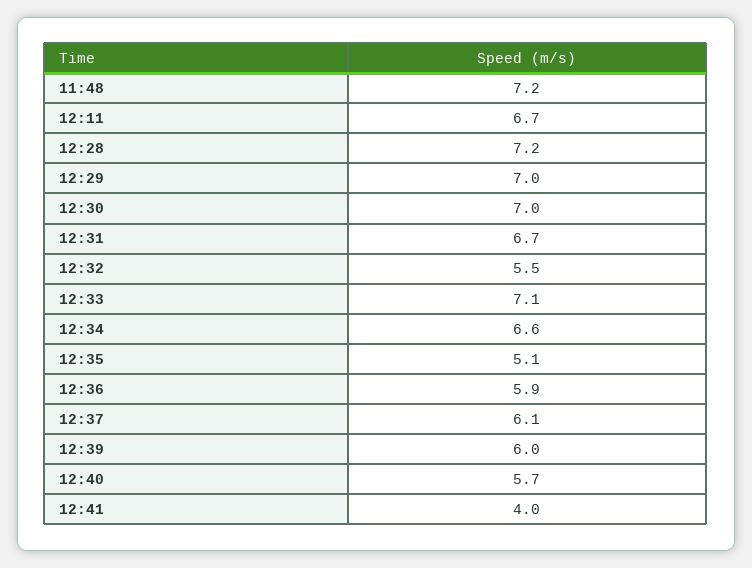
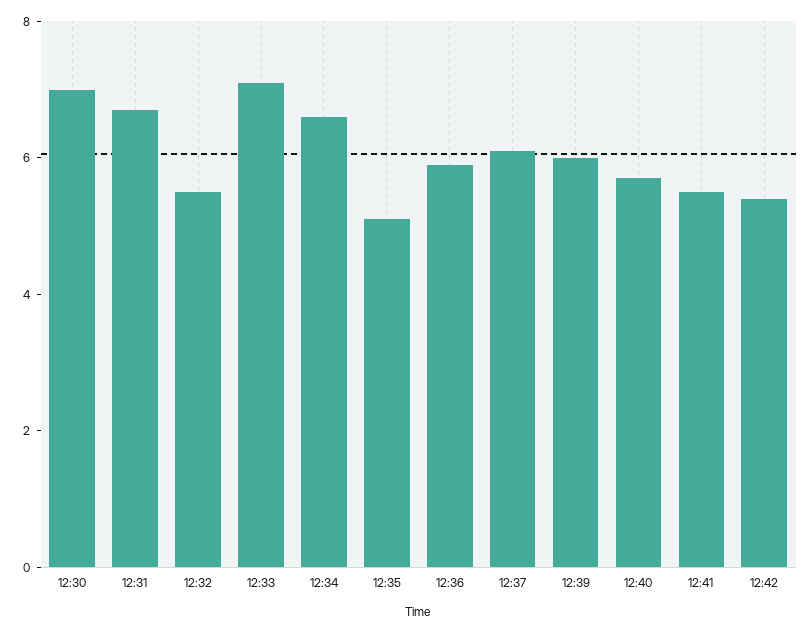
11:48: 7.2 -> none
12:11: 6.7 -> none
12:28: 7.2 -> none
12:29: 7 -> none
12:41: 4 -> 5.5
12:42: none -> 5.5

